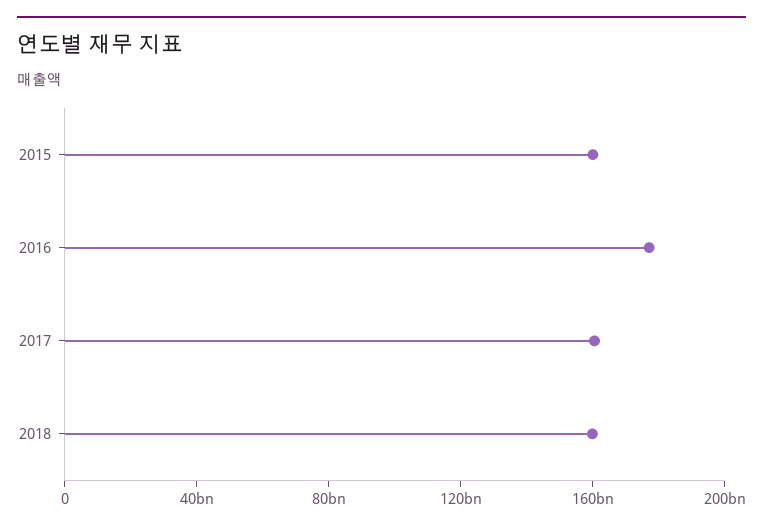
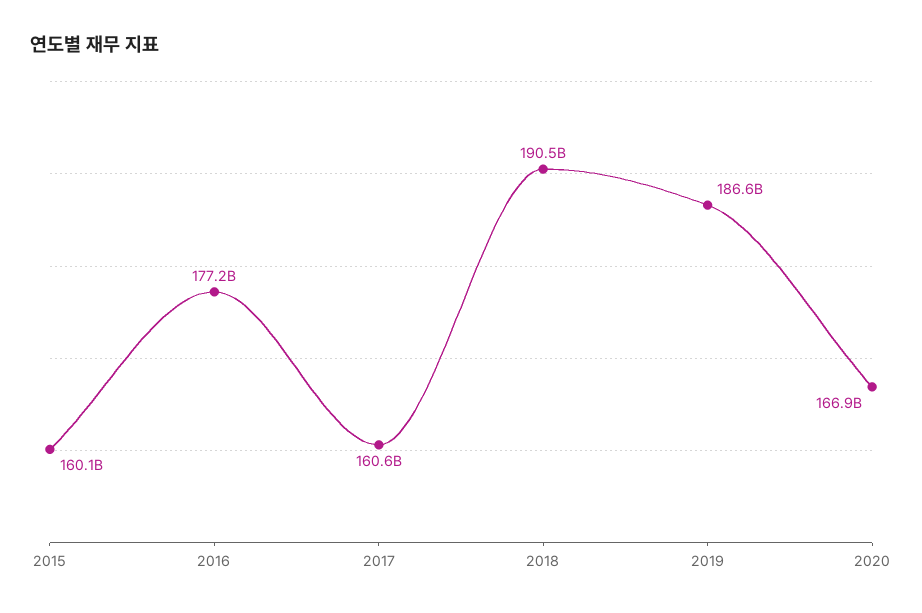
2018: 160000000000 -> 190500000000
2019: none -> 186600000000
2020: none -> 166900000000

